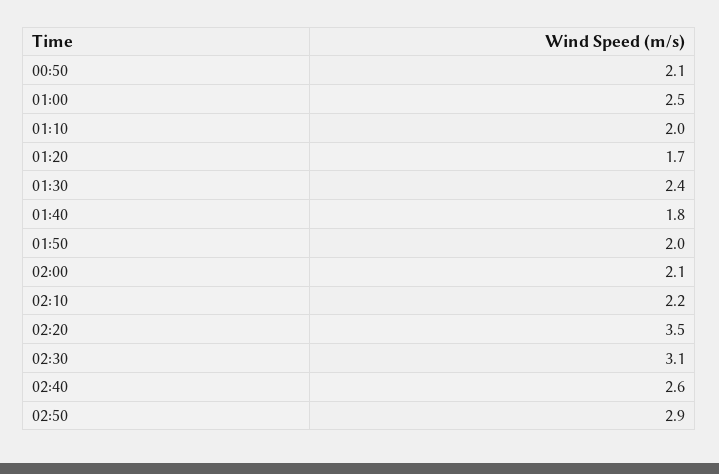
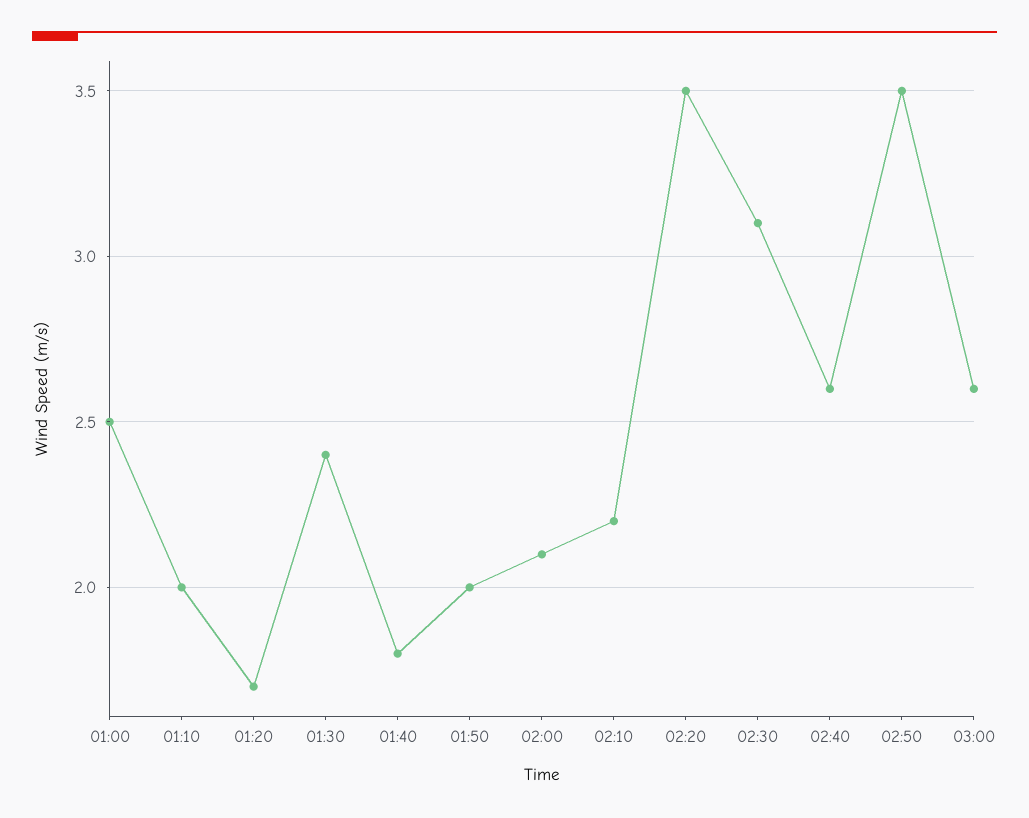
00:50: 2.1 -> none
02:50: 2.9 -> 3.5
03:00: none -> 2.6

